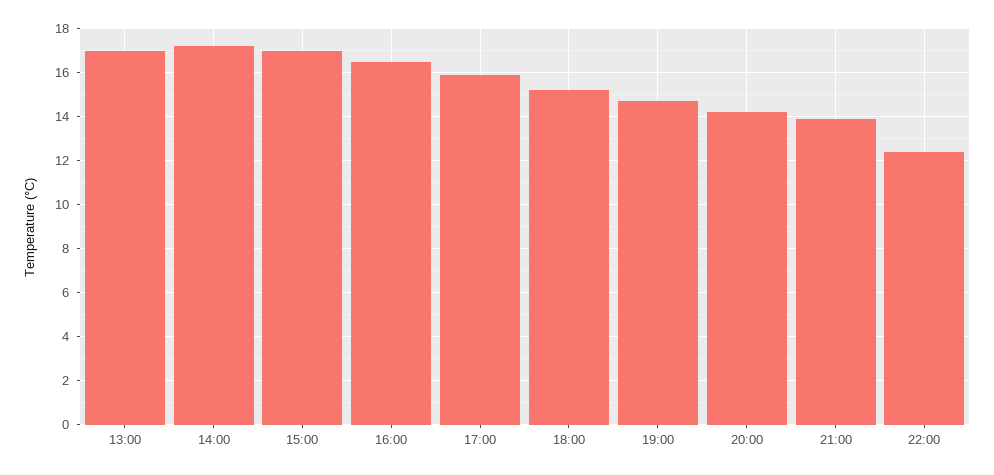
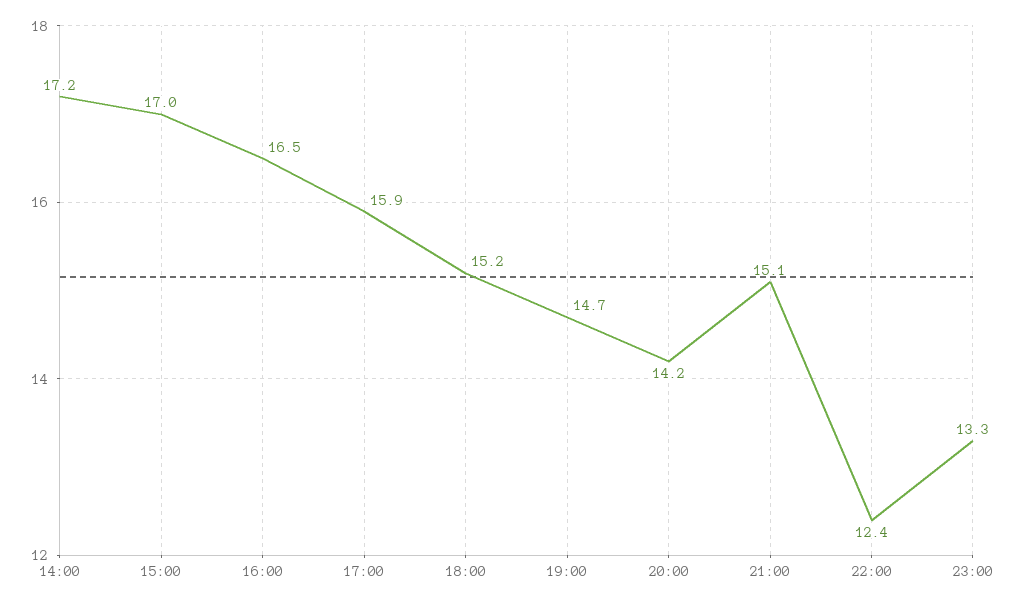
13:00: 17 -> none
21:00: 14 -> 15.1
23:00: none -> 13.3

